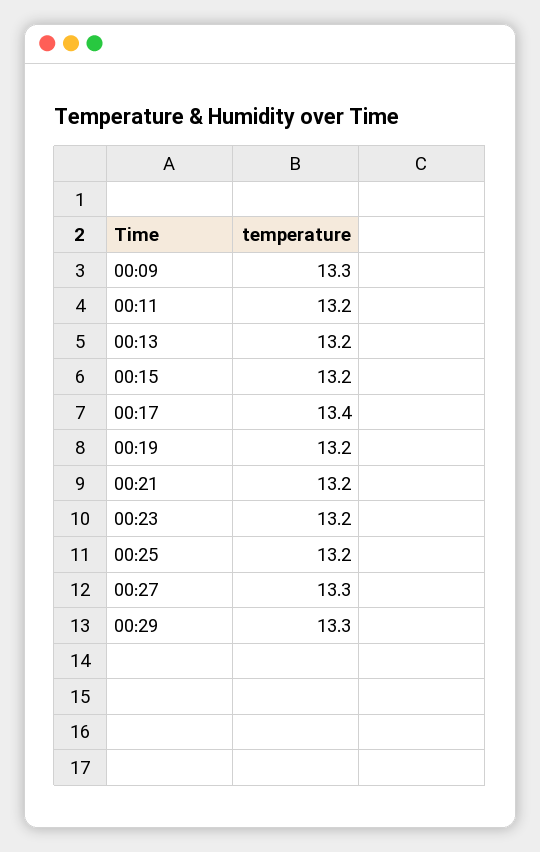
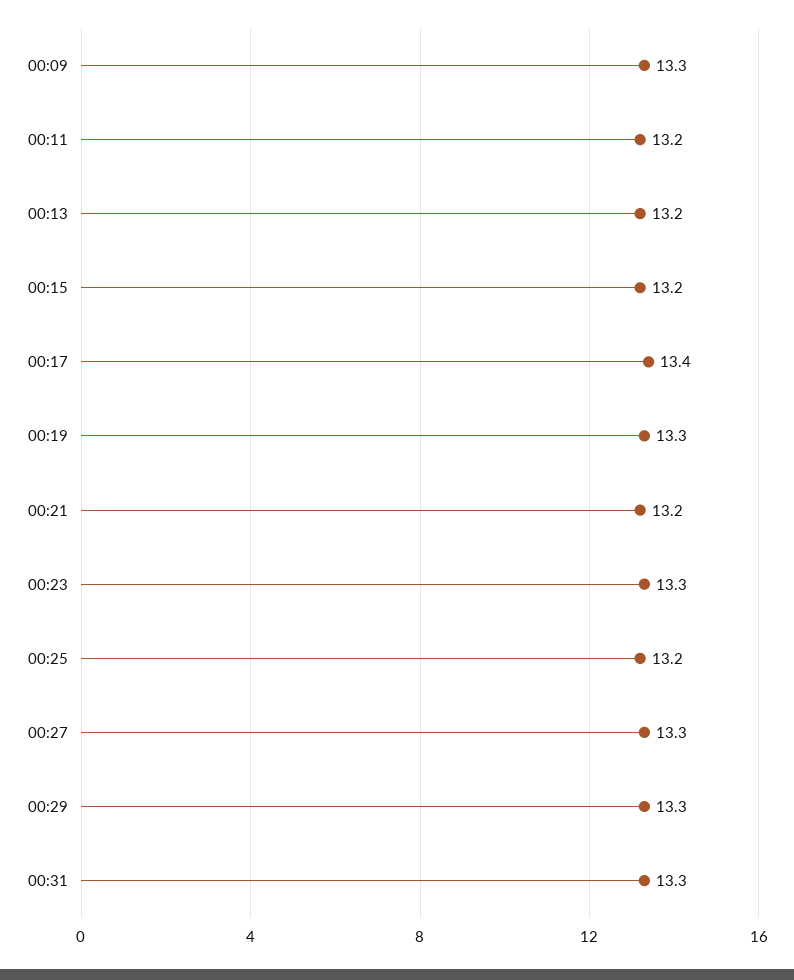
00:19: 13.2 -> 13.3
00:23: 13.2 -> 13.3
00:31: none -> 13.3

